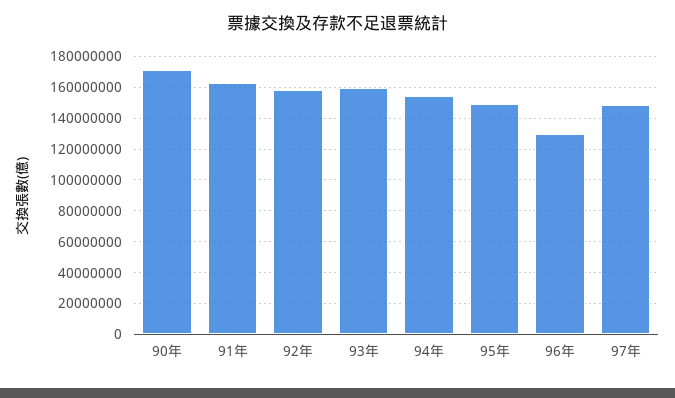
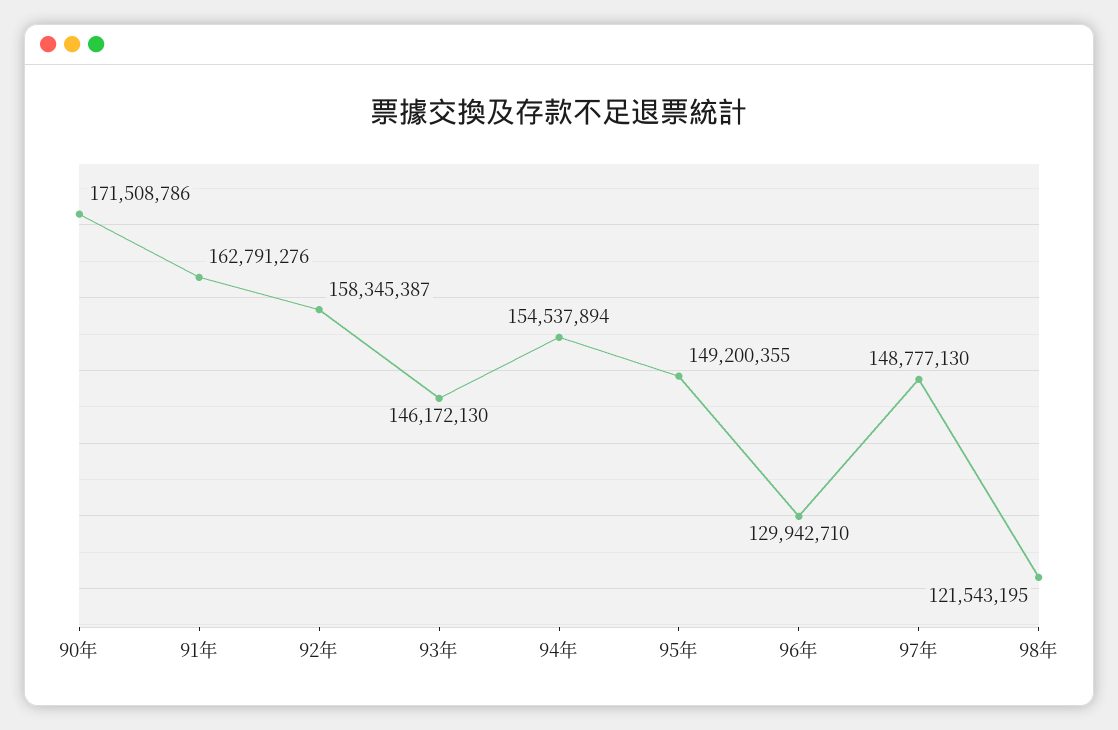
93年: 160000000 -> 146172130
98年: none -> 121543195

